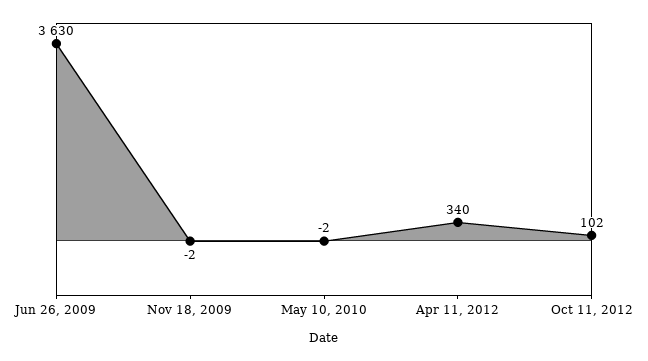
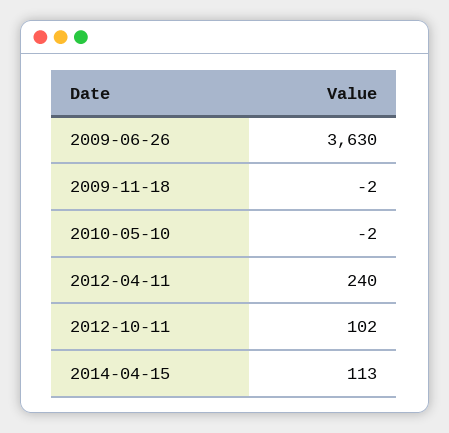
Apr 11, 2012: 340 -> 240
2014-04-15: none -> 113

